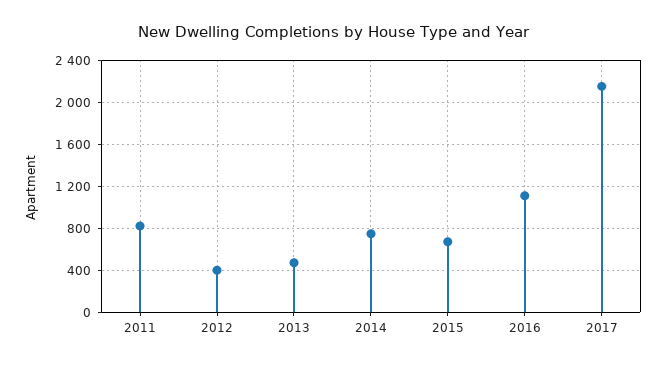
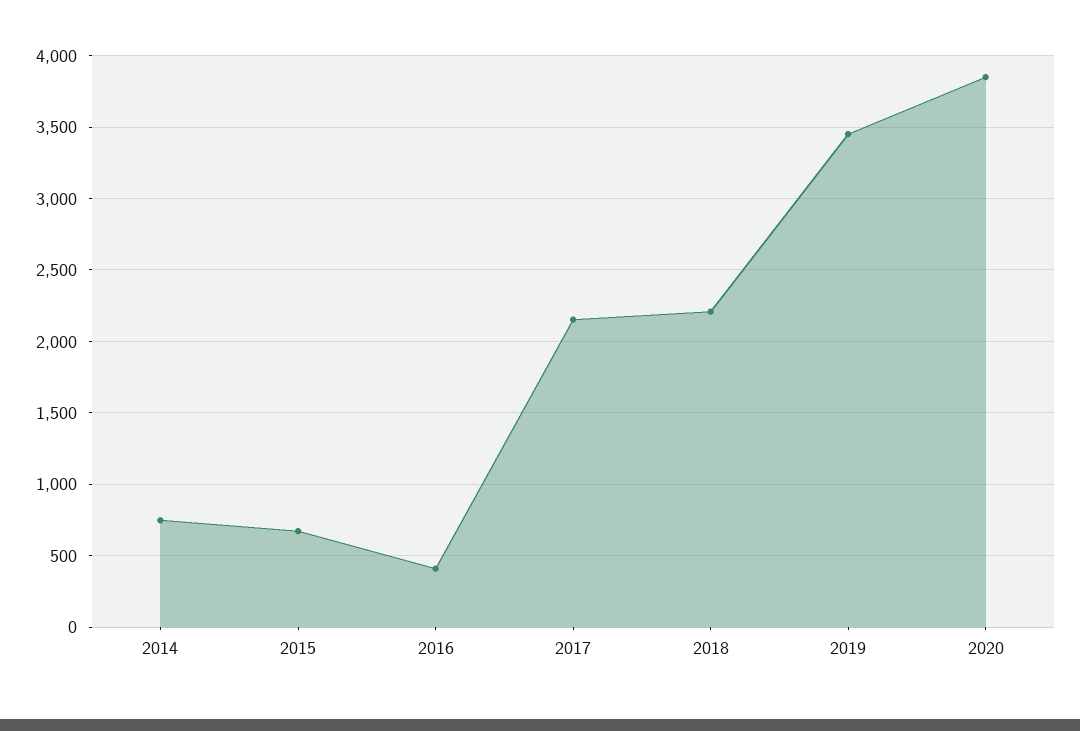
2011: 800 -> none
2012: 400 -> none
2013: 500 -> none
2016: 1100 -> 400
2018: none -> 2200
2019: none -> 3450
2020: none -> 3850

